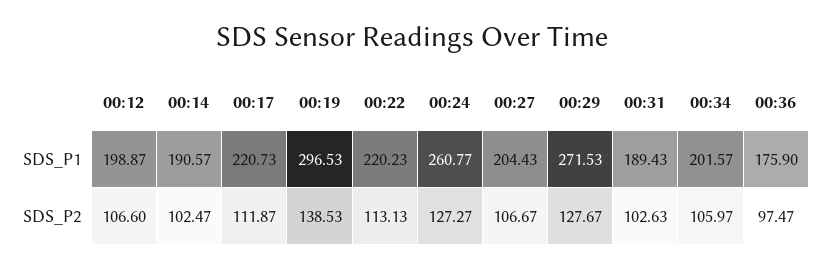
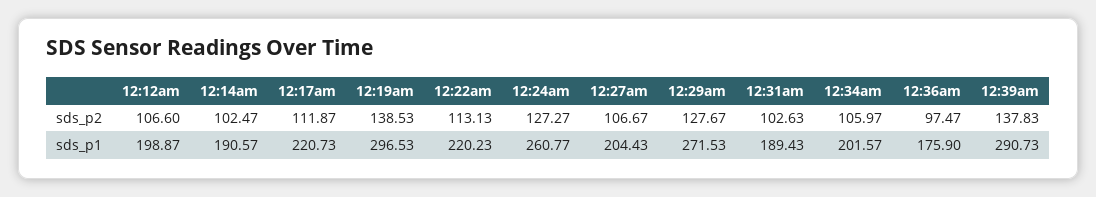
12:39am, SDS_P2: none -> 137.83
12:39am, SDS_P1: none -> 290.73

